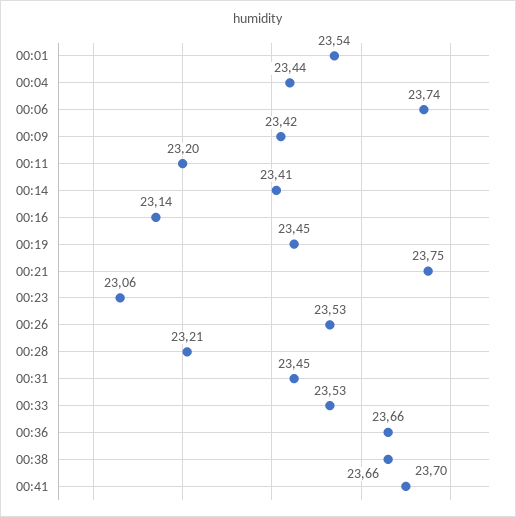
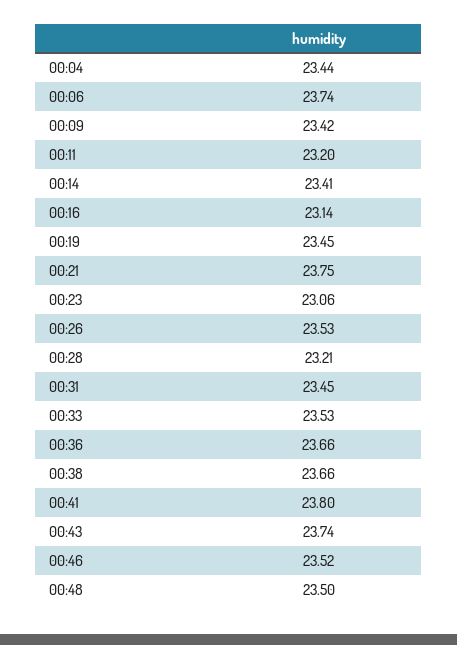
00:01: 23.54 -> none
00:41: 23.7 -> 23.8
00:43: none -> 23.74
00:46: none -> 23.52
00:48: none -> 23.5

